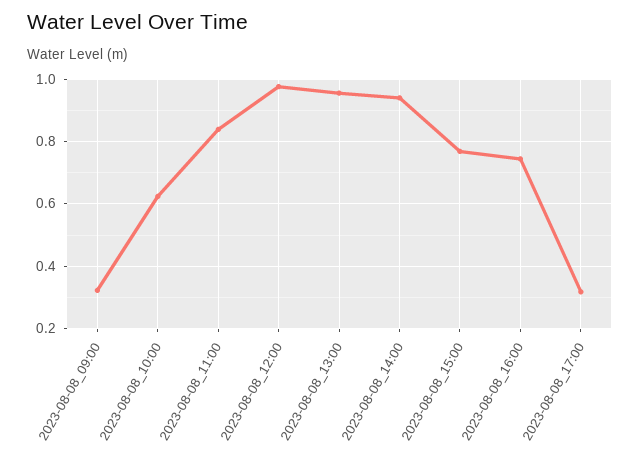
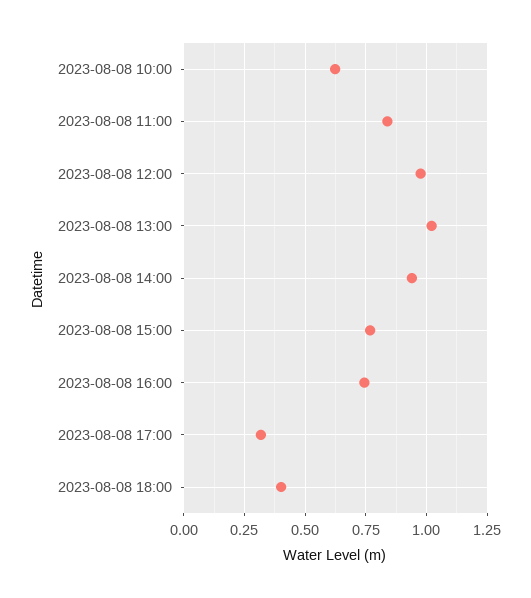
2023-08-08_09:00: 0.32 -> none
2023-08-08_13:00: 0.96 -> 1.025
2023-08-08 18:00: none -> 0.4

